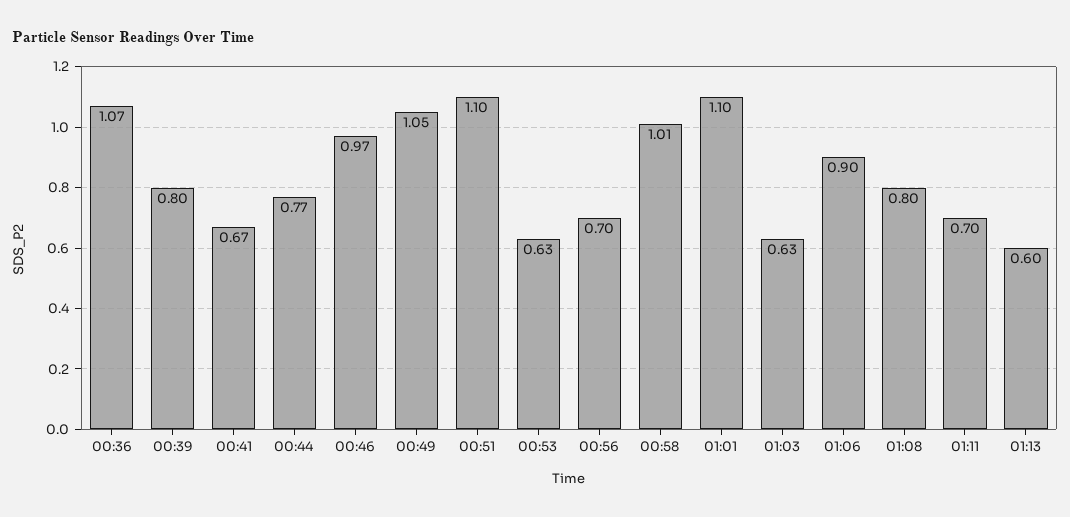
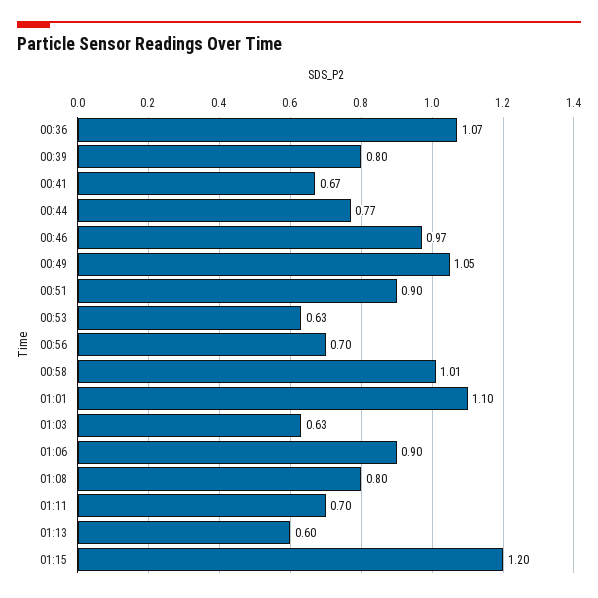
00:51: 1.1 -> 0.9
01:15: none -> 1.2

